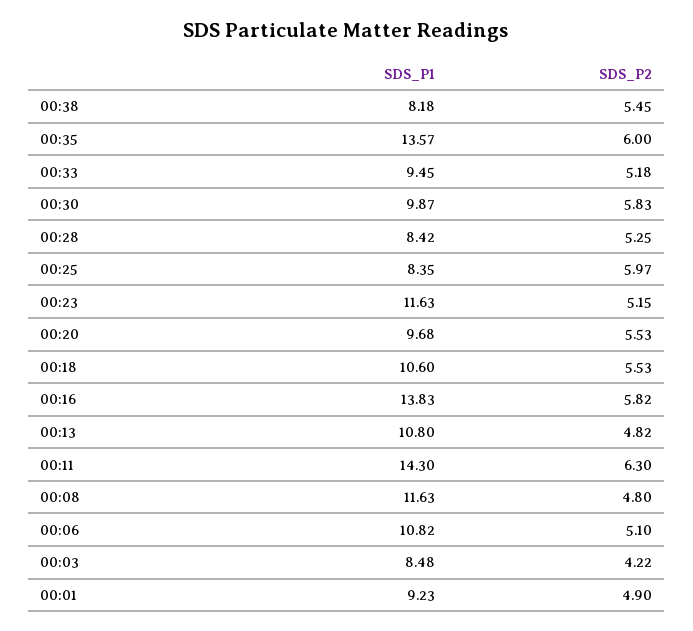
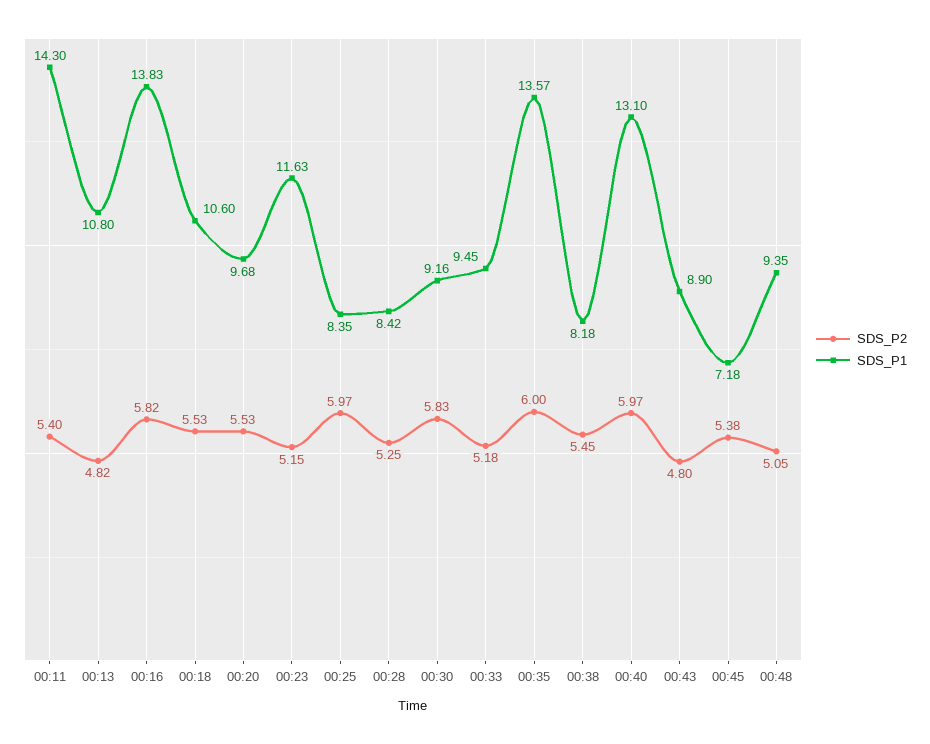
SDS_P1, 00:30: 9.87 -> 9.16
SDS_P2, 00:11: 6.3 -> 5.4
SDS_P1, 00:08: 11.63 -> none
SDS_P2, 00:08: 4.8 -> none
SDS_P1, 00:06: 10.82 -> none
SDS_P2, 00:06: 5.1 -> none
SDS_P1, 00:03: 8.48 -> none
SDS_P2, 00:03: 4.22 -> none
SDS_P1, 00:01: 9.23 -> none
SDS_P2, 00:01: 4.9 -> none
SDS_P2, 00:40: none -> 5.97
SDS_P1, 00:40: none -> 13.1
SDS_P2, 00:43: none -> 4.8
SDS_P1, 00:43: none -> 8.9
SDS_P2, 00:45: none -> 5.38
SDS_P1, 00:45: none -> 7.18
SDS_P2, 00:48: none -> 5.05
SDS_P1, 00:48: none -> 9.35

